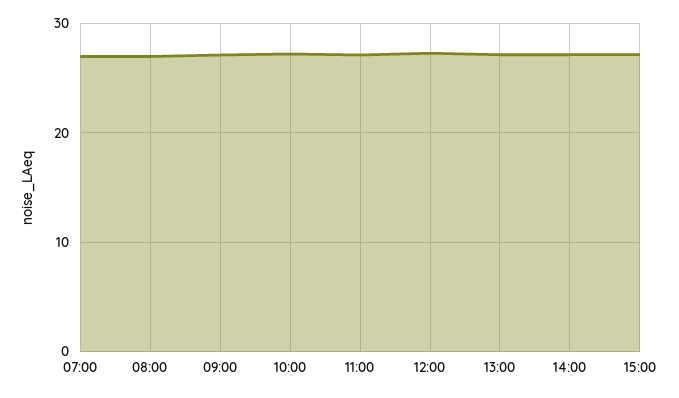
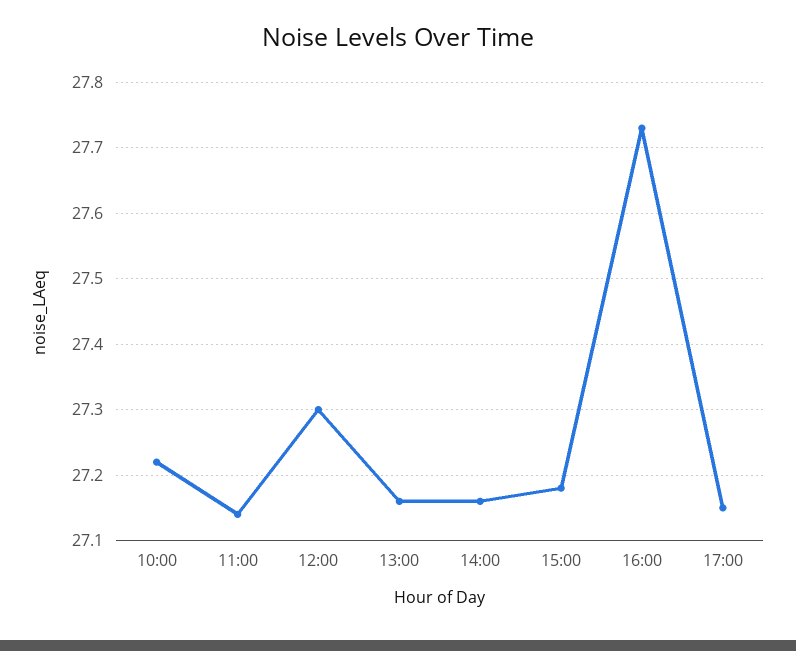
07:00: 27 -> none
08:00: 27 -> none
09:00: 27 -> none
16:00: none -> 27.73
17:00: none -> 27.15

